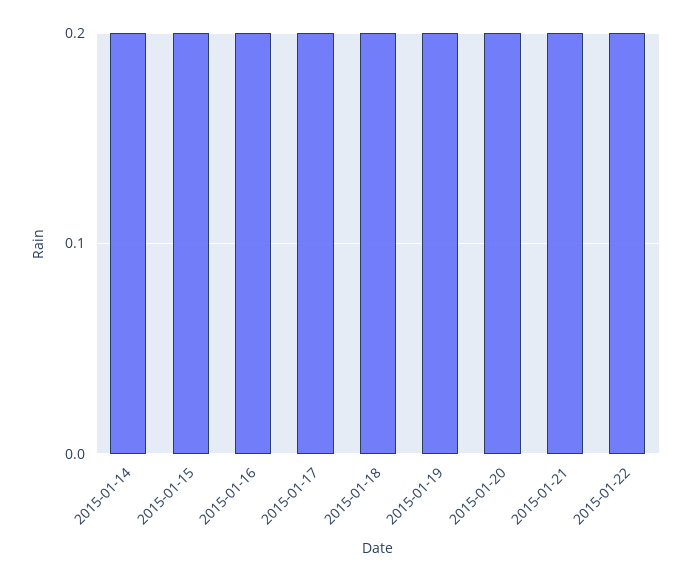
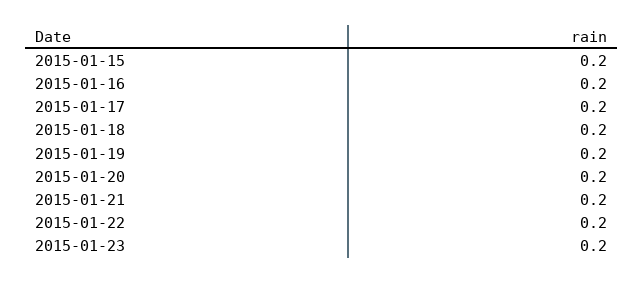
2015-01-14: 0.2 -> none
2015-01-23: none -> 0.2

